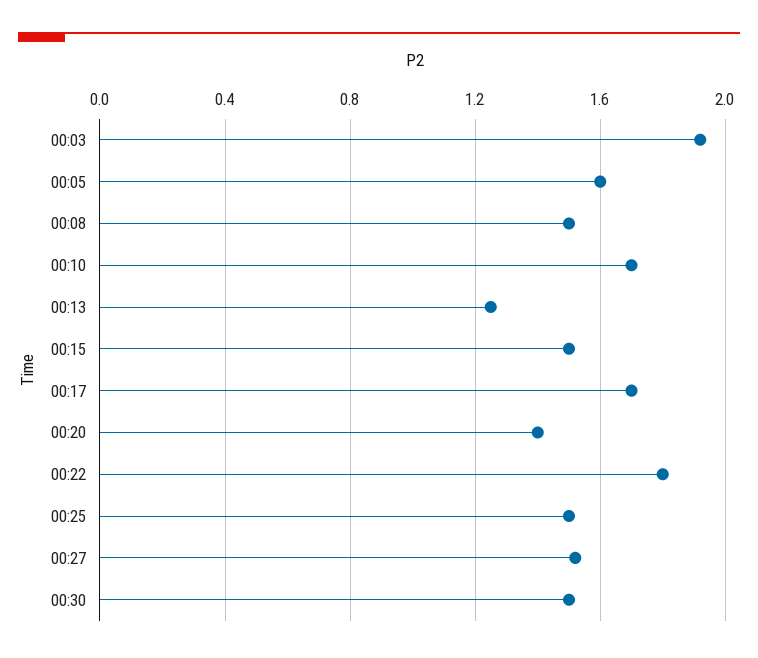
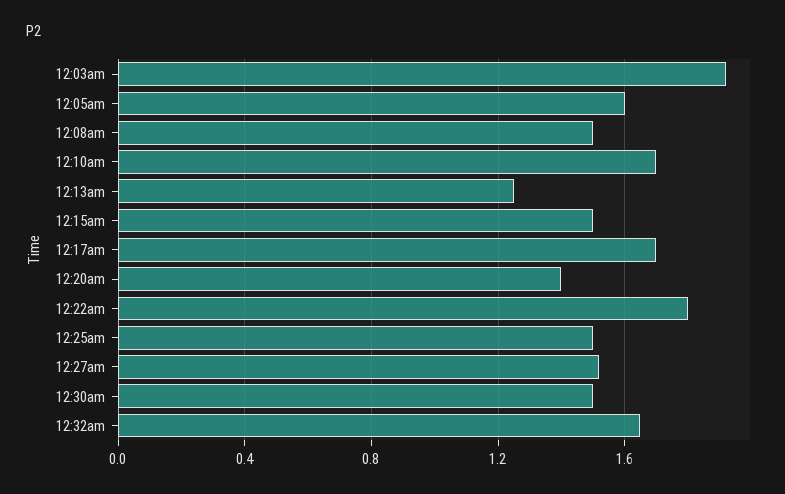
12:32am: none -> 1.65

